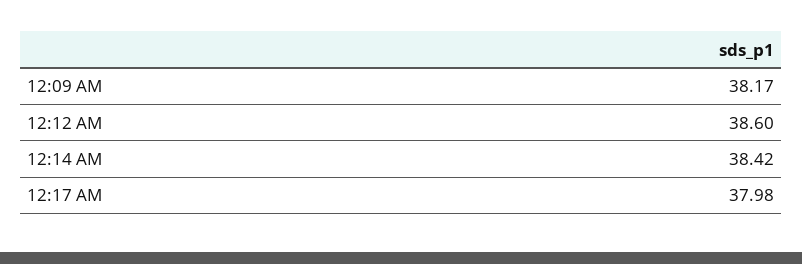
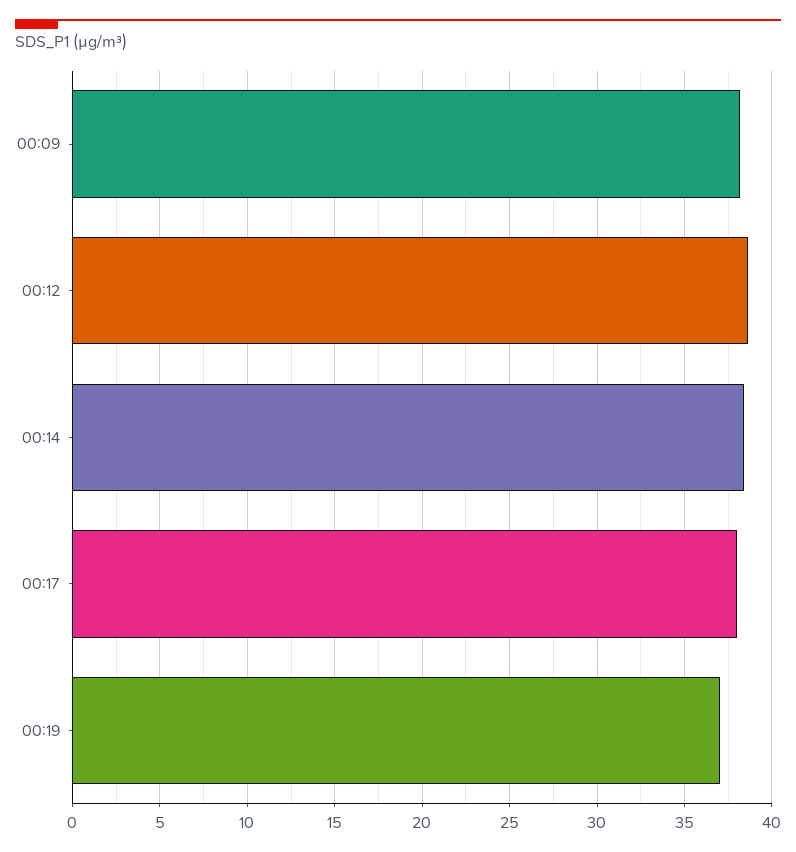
00:19: none -> 37

